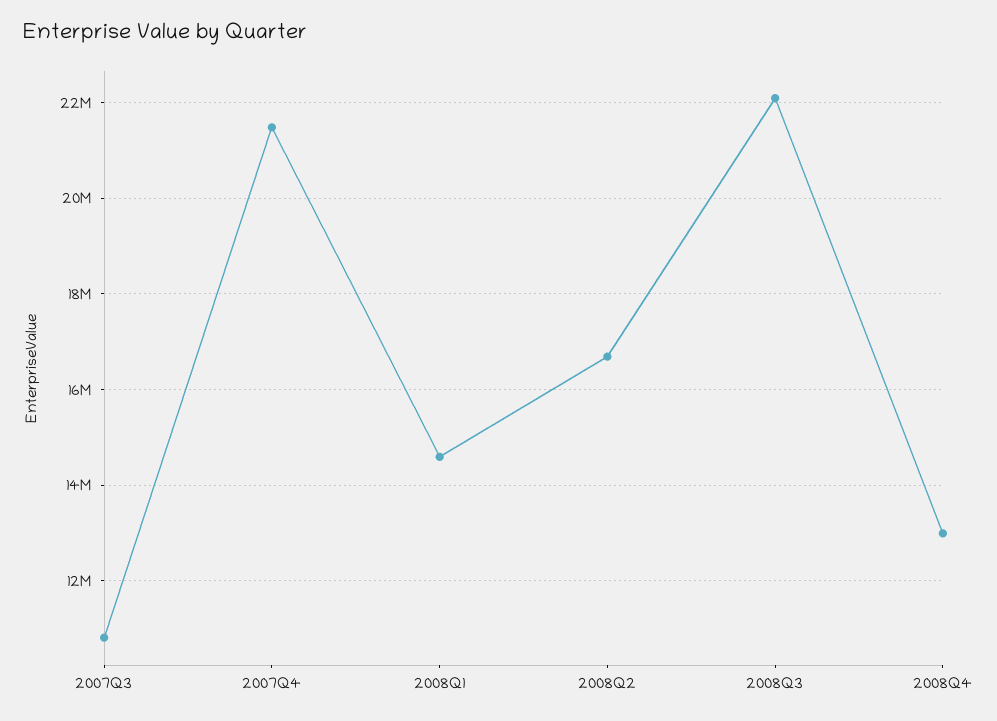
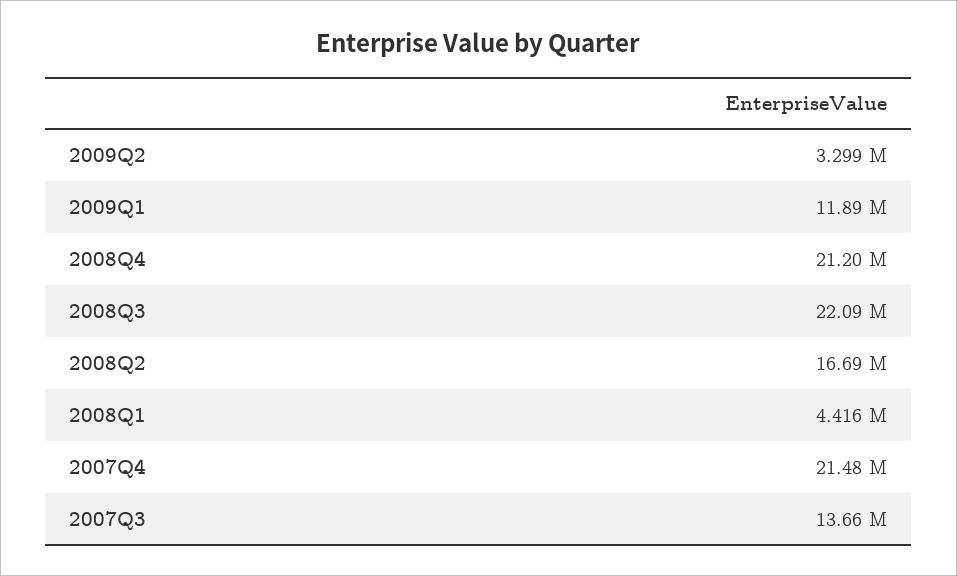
2007Q3: 10800000 -> 13660000
2008Q1: 14600000 -> 4416000
2008Q4: 13000000 -> 21200000
2009Q2: none -> 3299000
2009Q1: none -> 11890000

